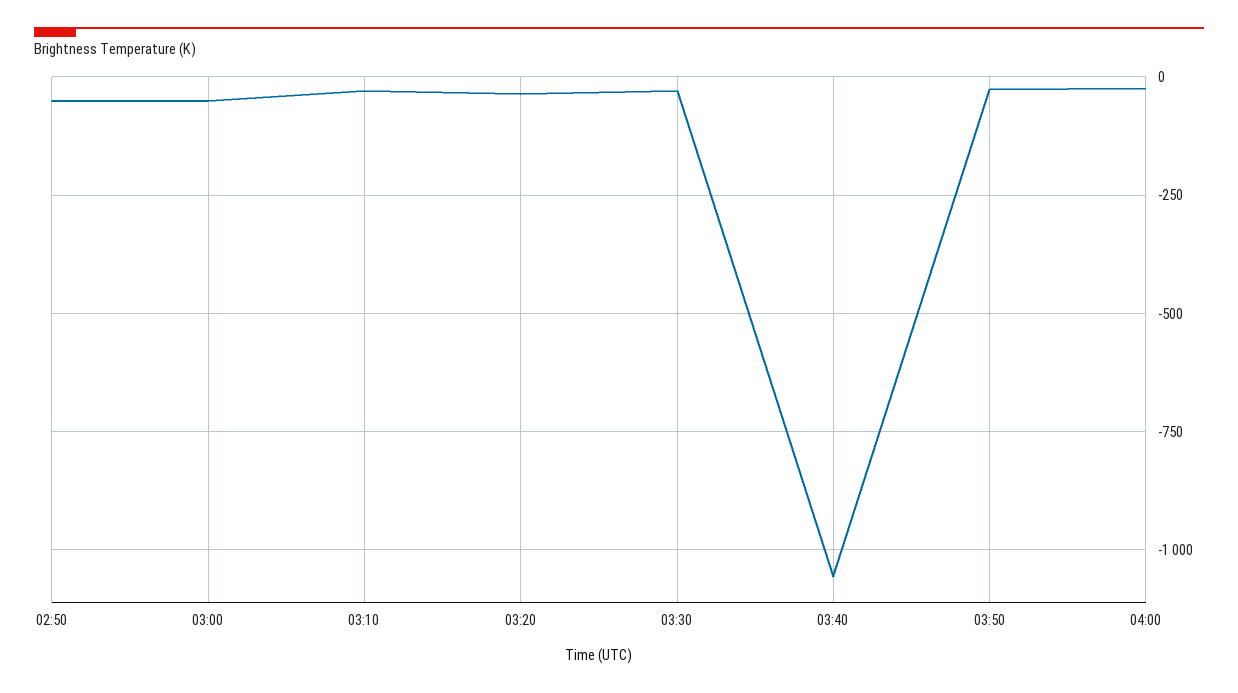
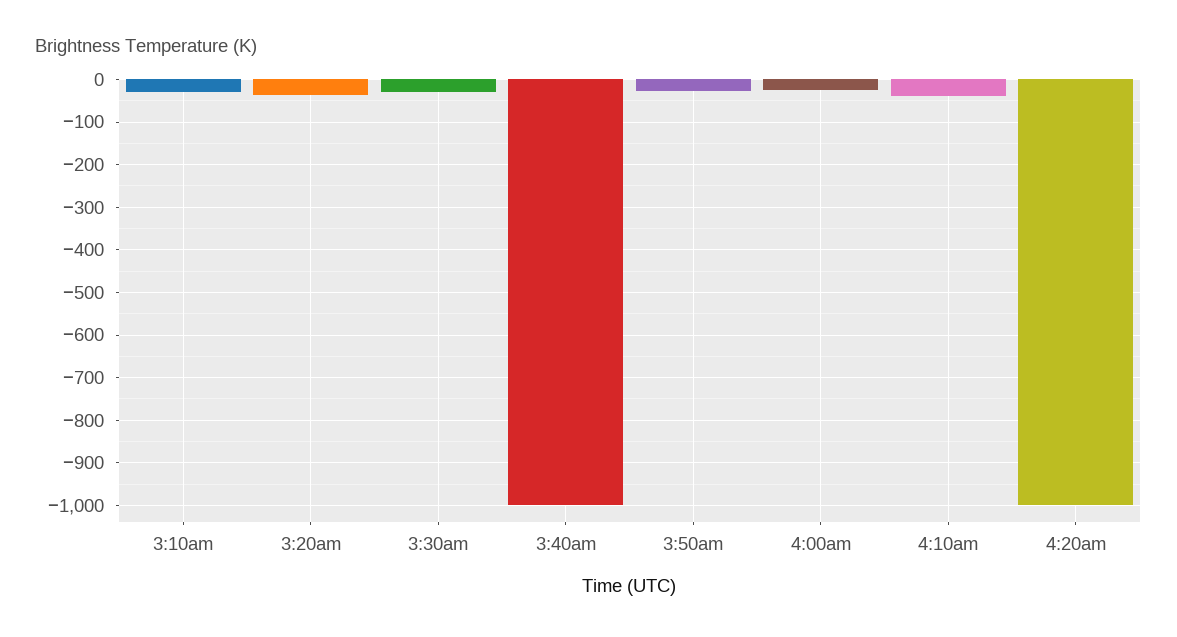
02:50: -50 -> none
03:00: -50 -> none
03:40: -1050 -> -1000
4:10am: none -> -40
4:20am: none -> -1000

